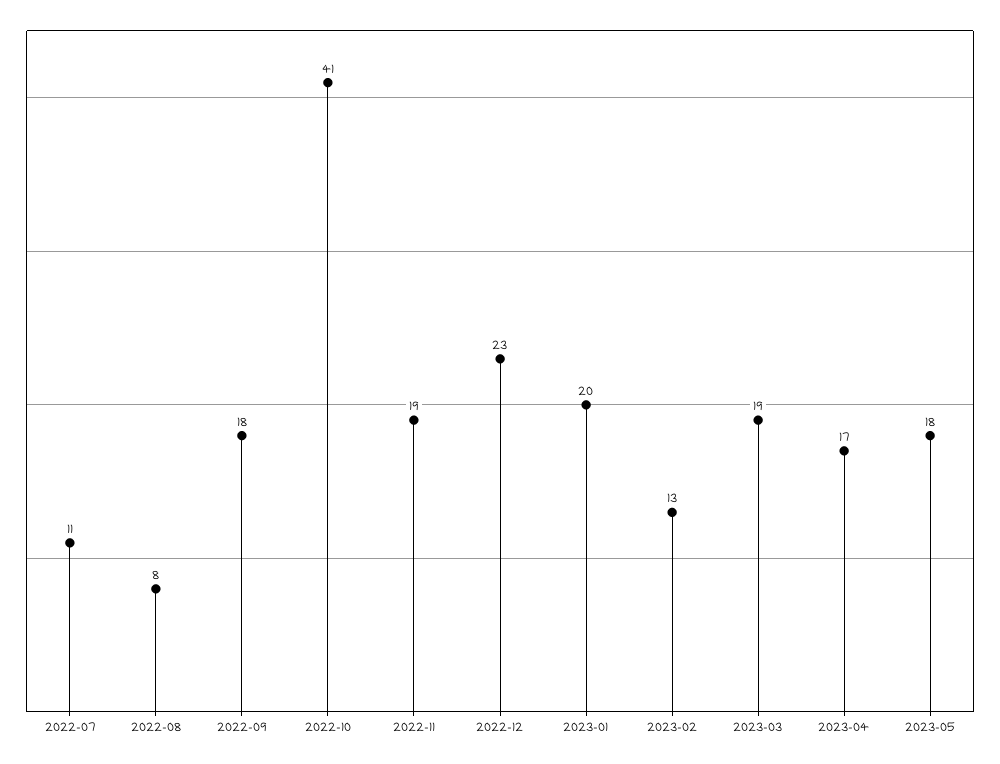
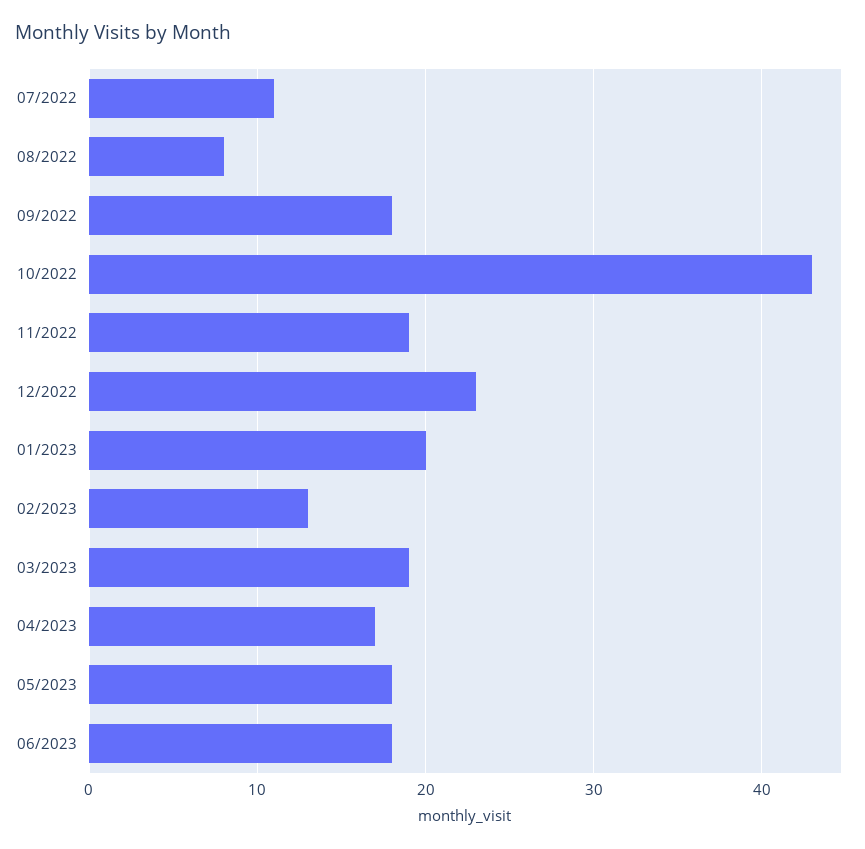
2022-10: 41 -> 43
06/2023: none -> 18

